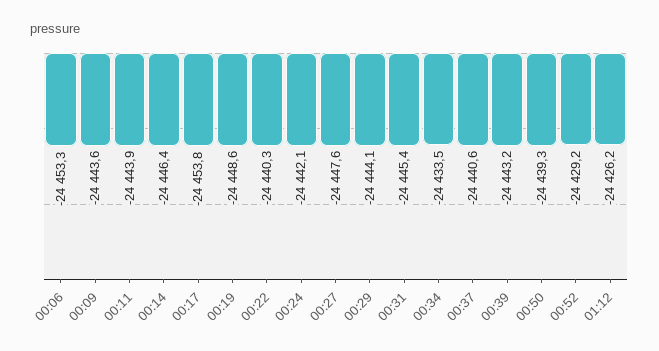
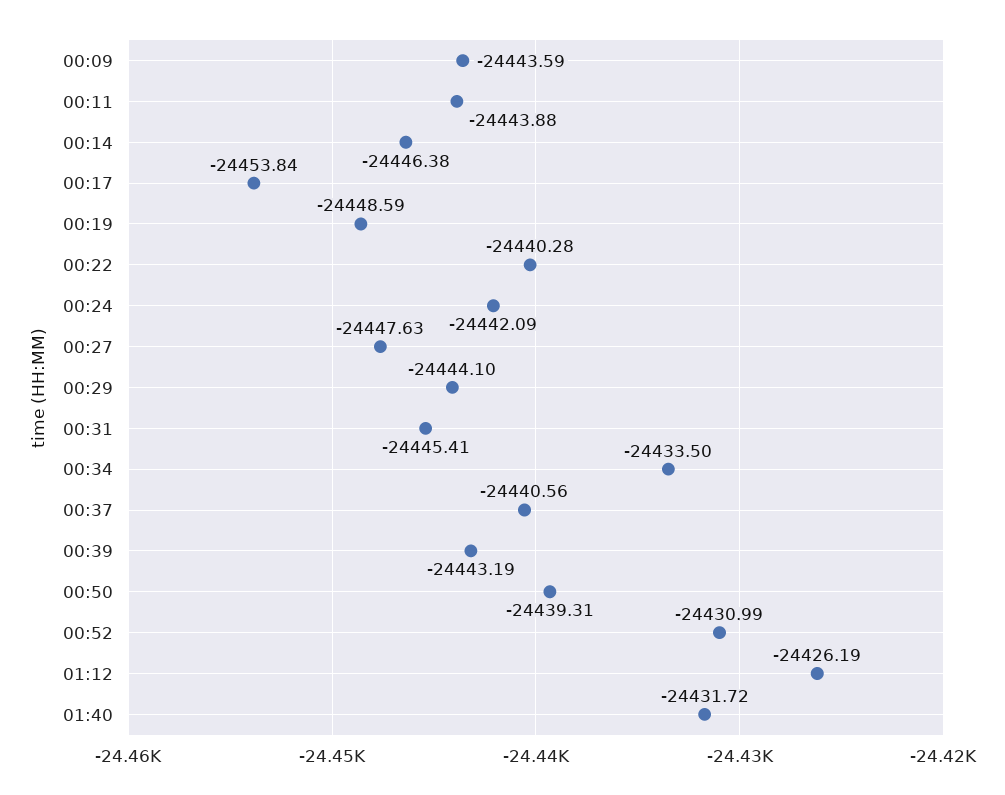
00:06: -24453.3 -> none
00:52: -24429.2 -> -24430.99
01:40: none -> -24431.72

